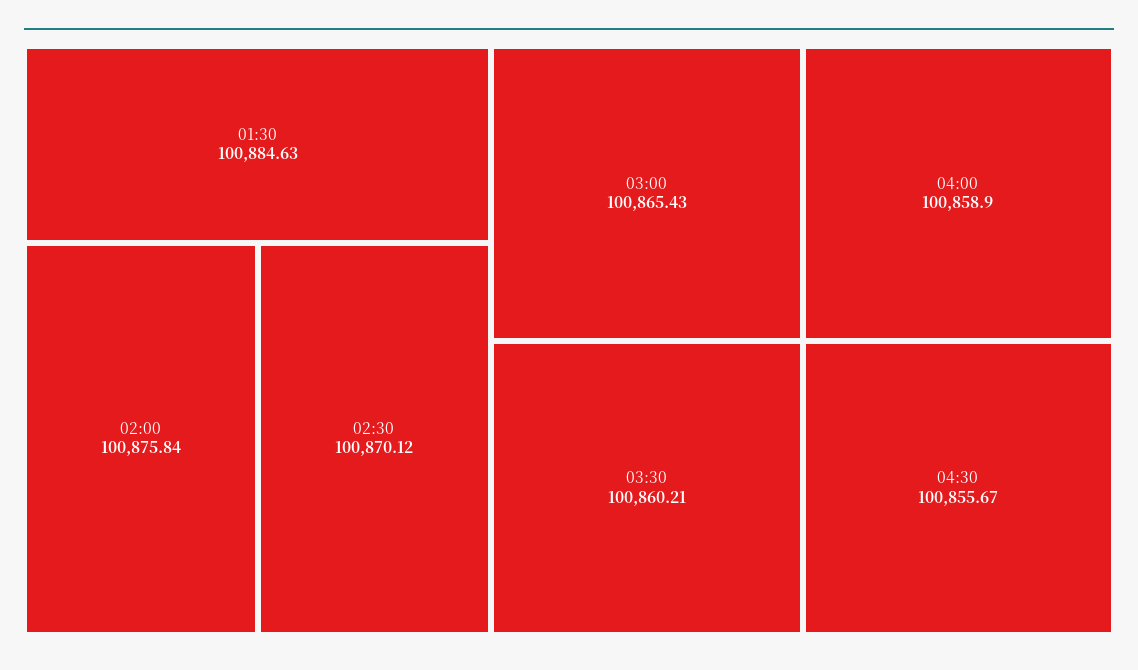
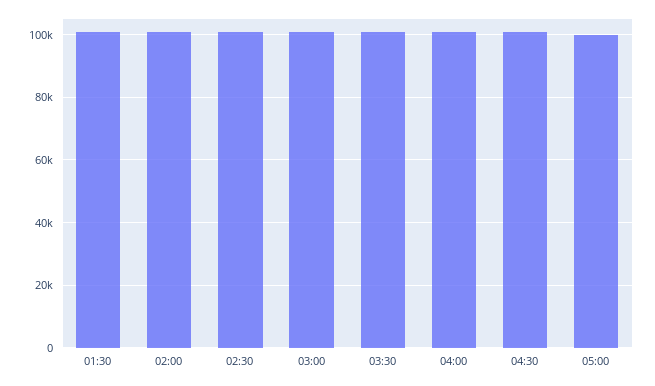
05:00: none -> 100000

